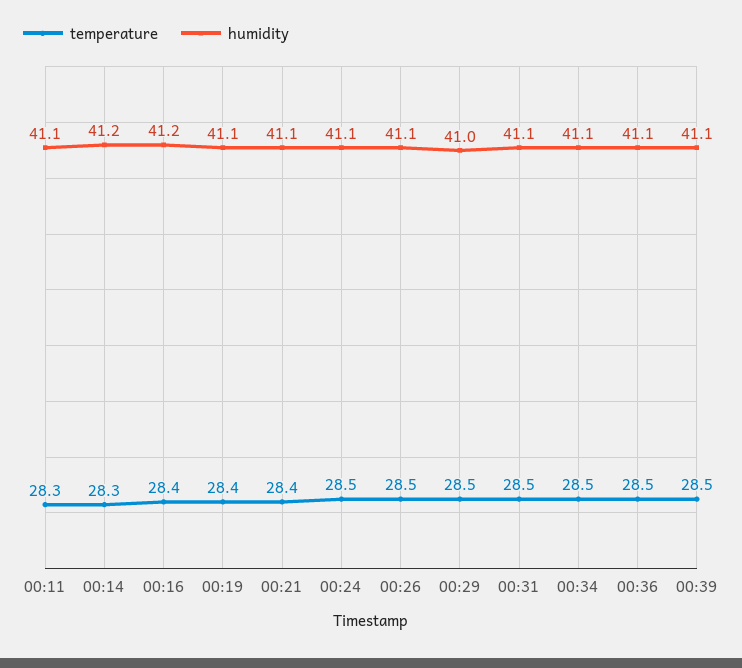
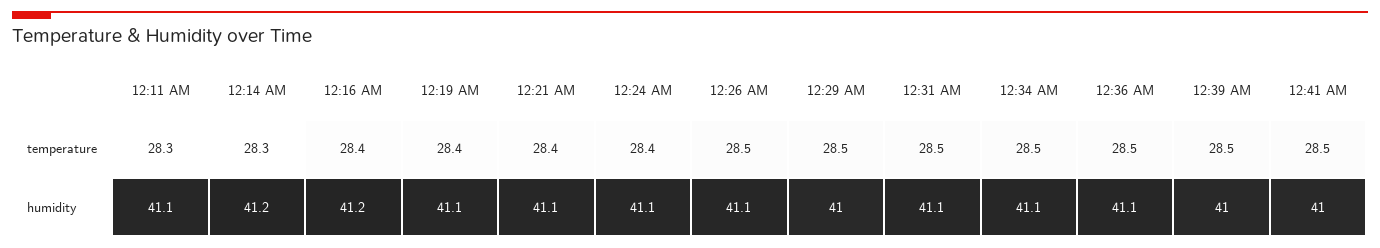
temperature, 00:24: 28.5 -> 28.4
humidity, 00:39: 41.1 -> 41
temperature, 12:41 AM: none -> 28.5
humidity, 12:41 AM: none -> 41

